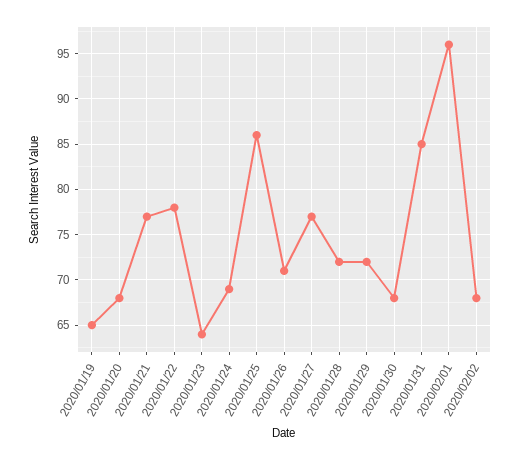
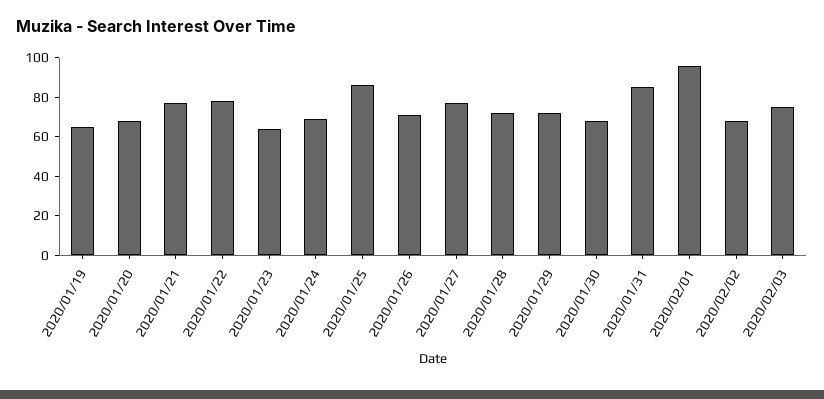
2020/02/03: none -> 75

